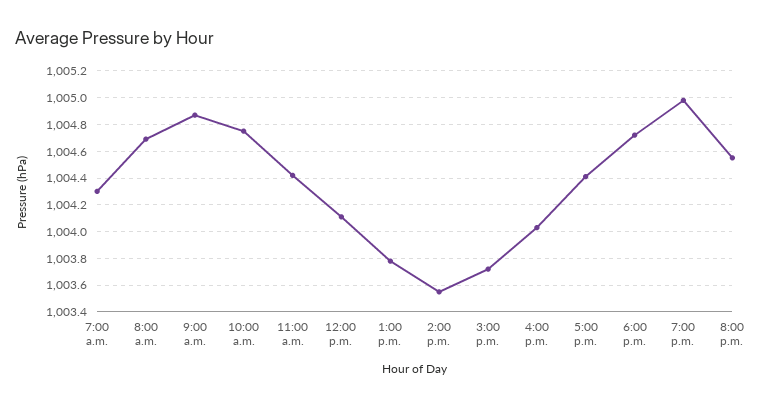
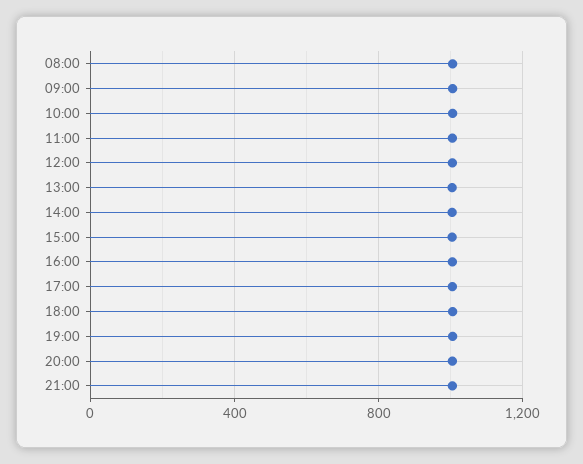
7:00 a.m.: 1004.3 -> none
21:00: none -> 1000

